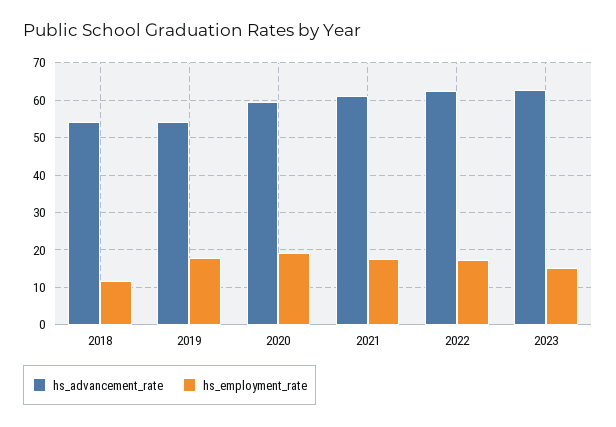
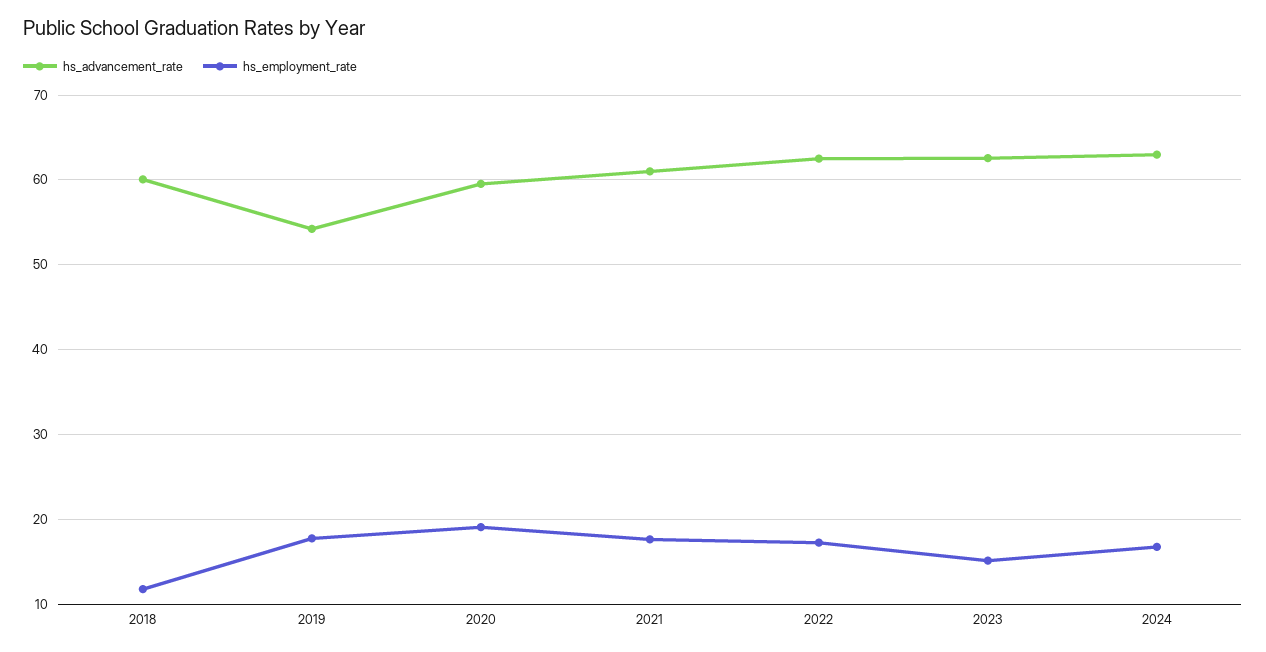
hs_advancement_rate, 2018: 54 -> 60
hs_advancement_rate, 2024: none -> 63
hs_employment_rate, 2024: none -> 17

